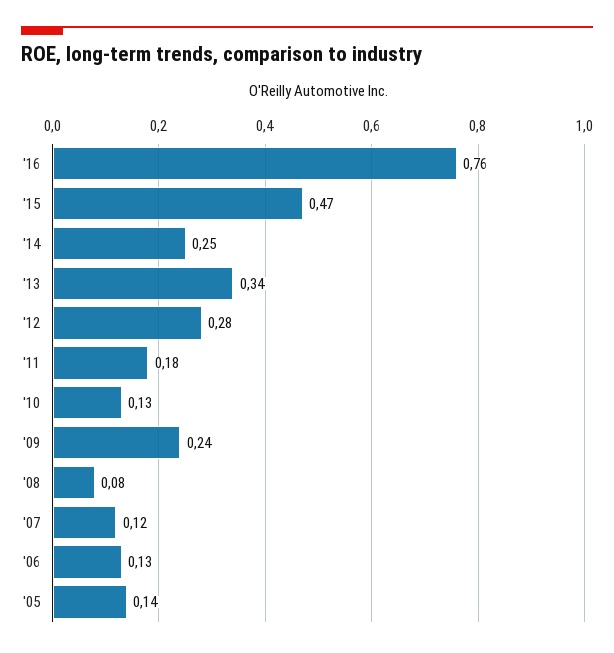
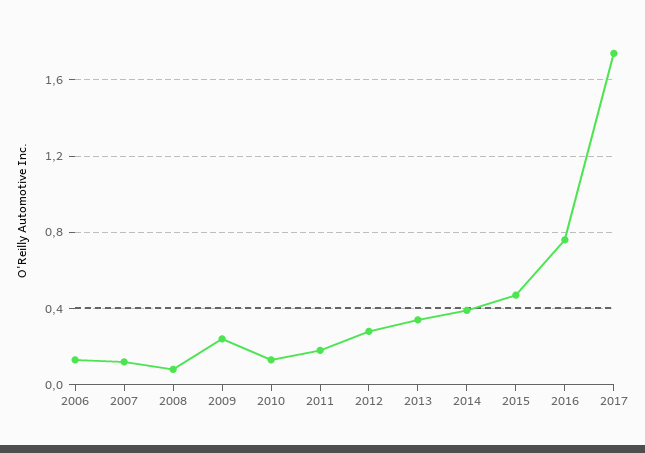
'14: 0.25 -> 0.4
'05: 0.14 -> none
2017: none -> 1.75

